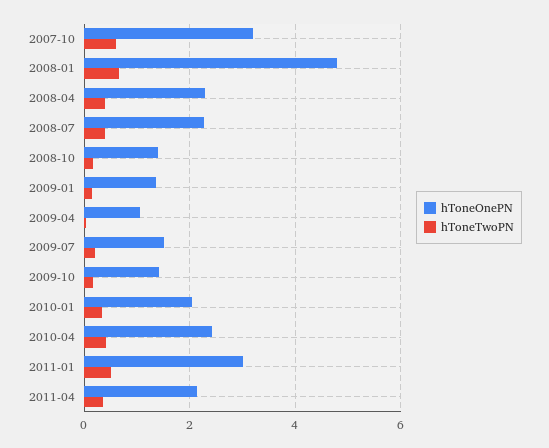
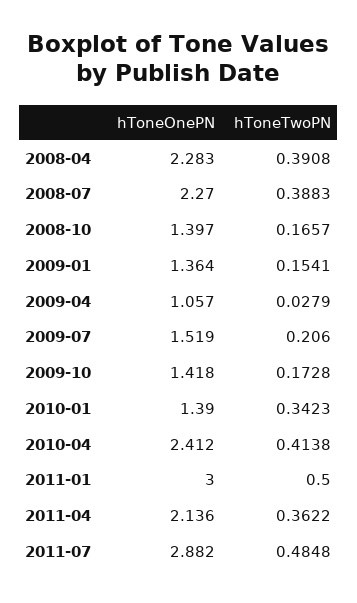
hToneOnePN, 2007-10: 3.2 -> none
hToneTwoPN, 2007-10: 0.6 -> none
hToneOnePN, 2008-01: 4.8 -> none
hToneTwoPN, 2008-01: 0.6 -> none
hToneOnePN, 2010-01: 2 -> 1.39
hToneOnePN, 2011-07: none -> 2.882
hToneTwoPN, 2011-07: none -> 0.4848

